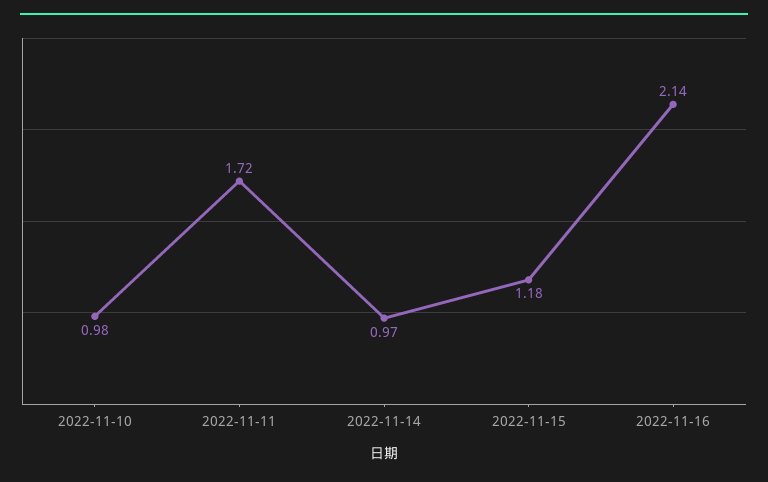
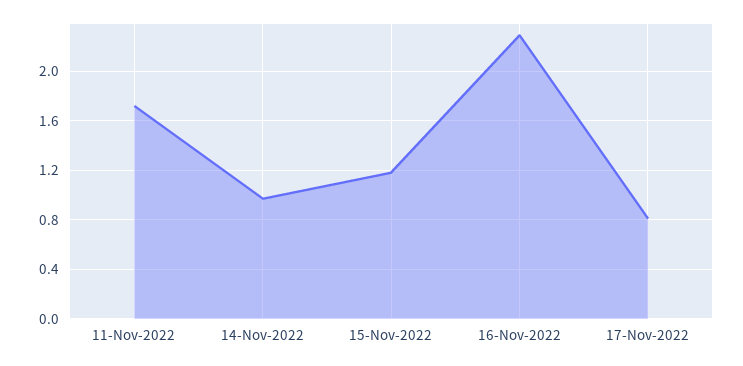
2022-11-10: 0.98 -> none
2022-11-16: 2.14 -> 2.3
17-Nov-2022: none -> 0.8

